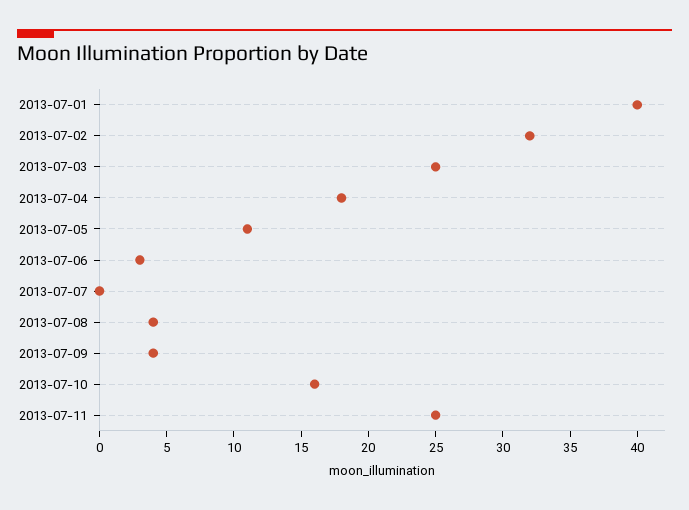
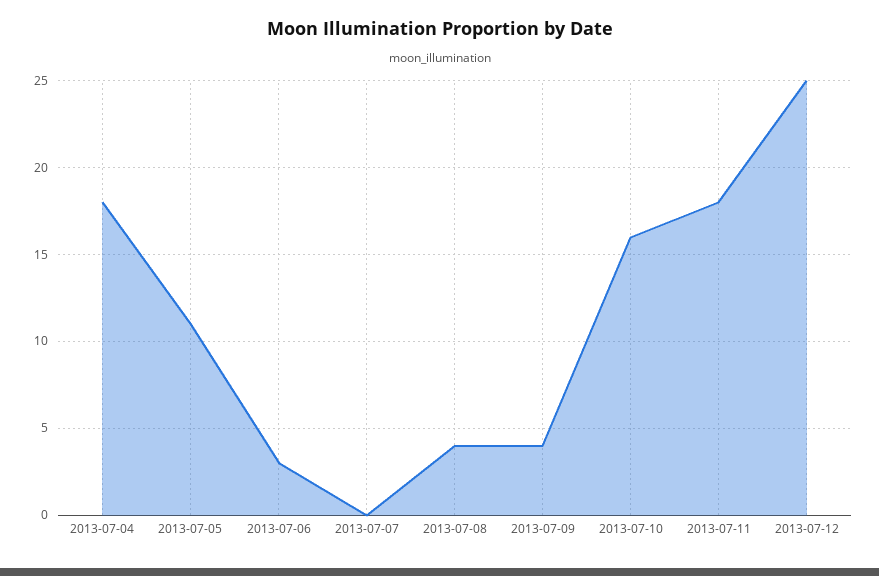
2013-07-01: 40 -> none
2013-07-02: 32 -> none
2013-07-03: 25 -> none
2013-07-11: 25 -> 18
2013-07-12: none -> 25

